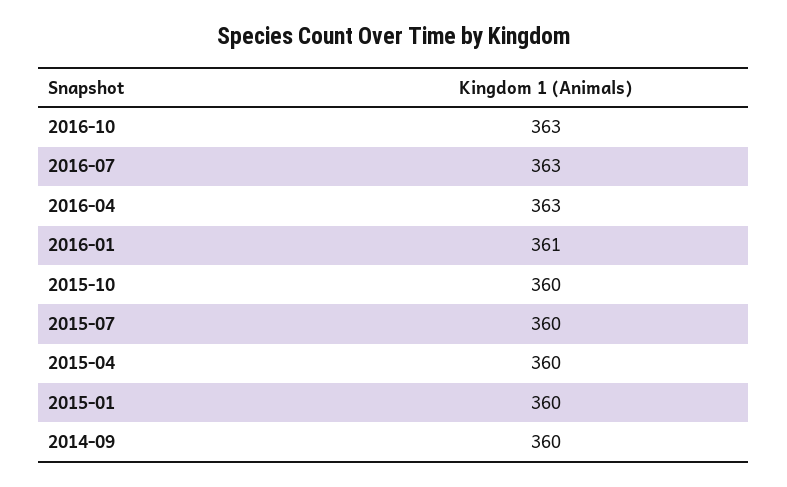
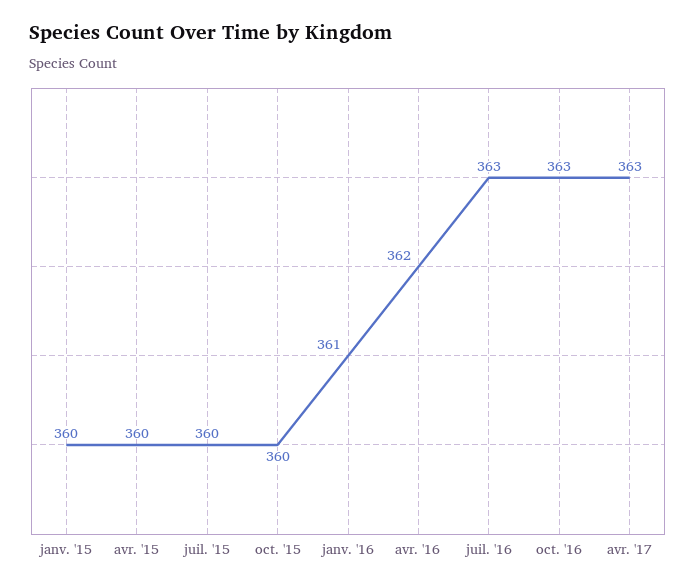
2016-04: 363 -> 362
2014-09: 360 -> none
avr. '17: none -> 363

